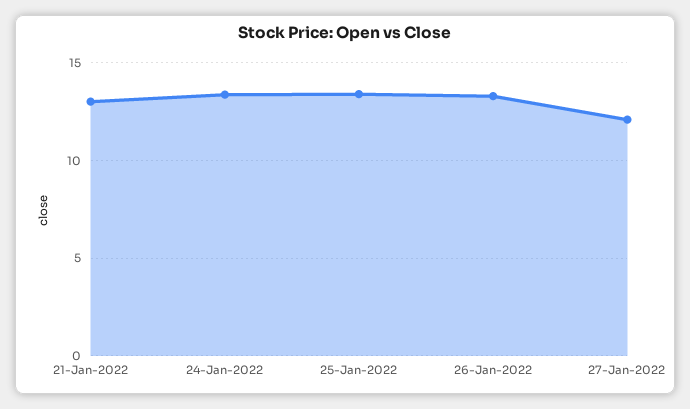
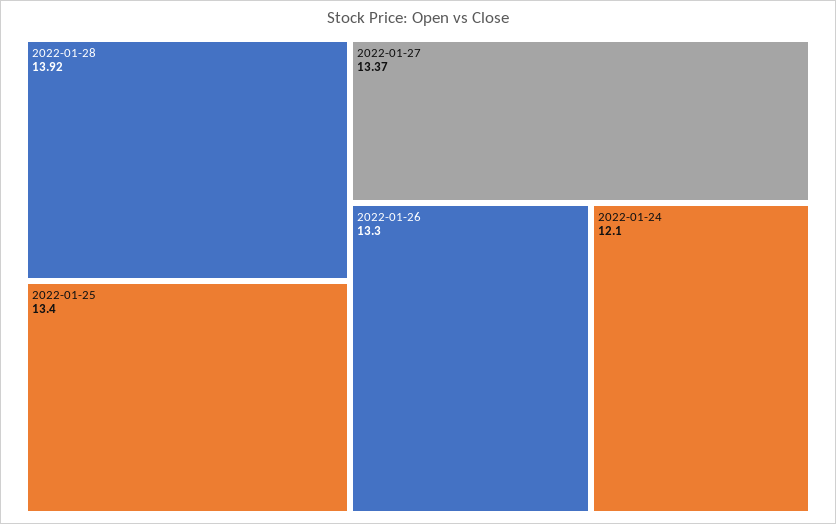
21-Jan-2022: 13 -> none
24-Jan-2022: 13.5 -> 12.1
27-Jan-2022: 12 -> 13.37
2022-01-28: none -> 13.92

